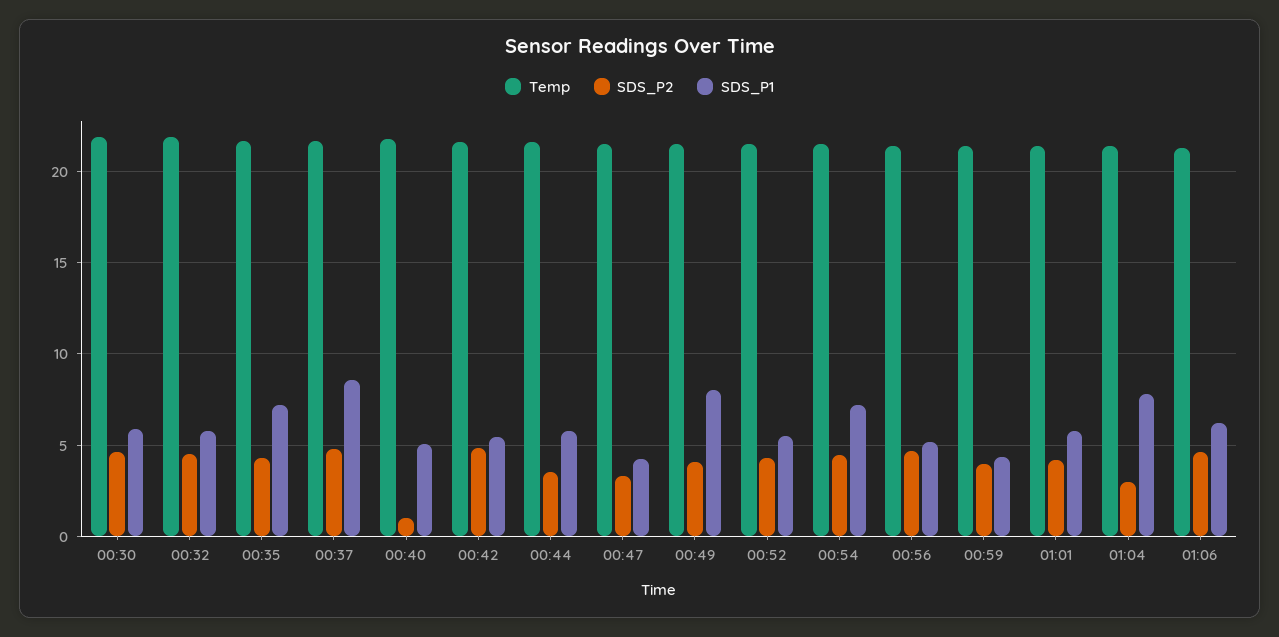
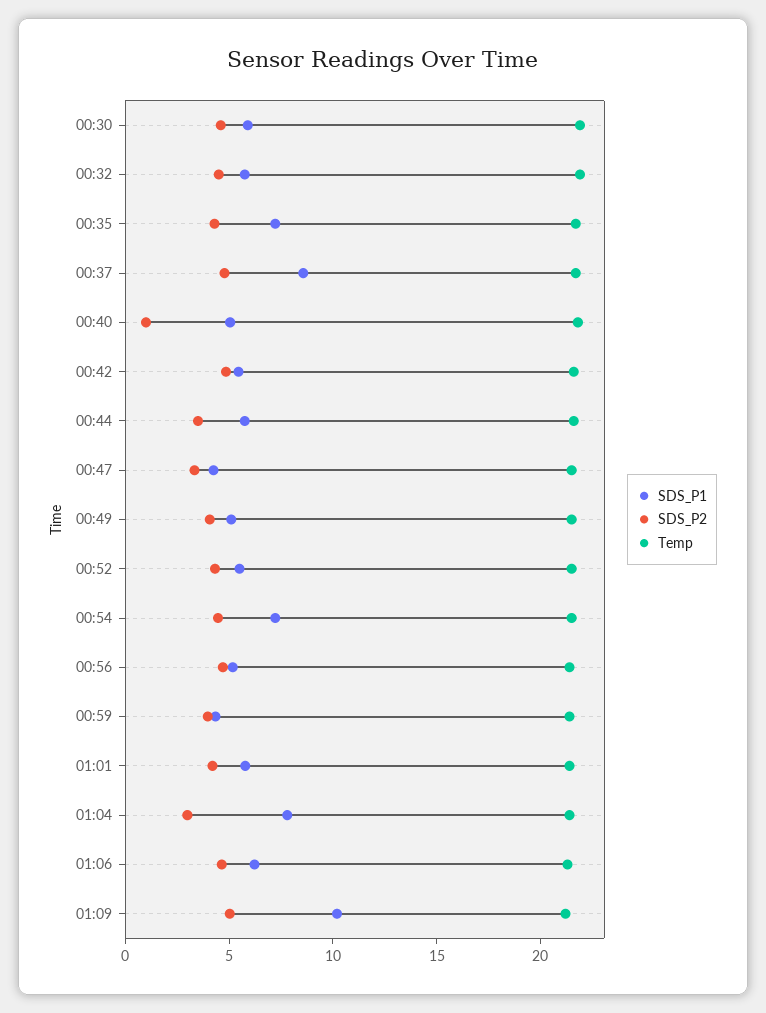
SDS_P1, 00:49: 8 -> 5
SDS_P1, 01:09: none -> 10
SDS_P2, 01:09: none -> 5
Temp, 01:09: none -> 21

